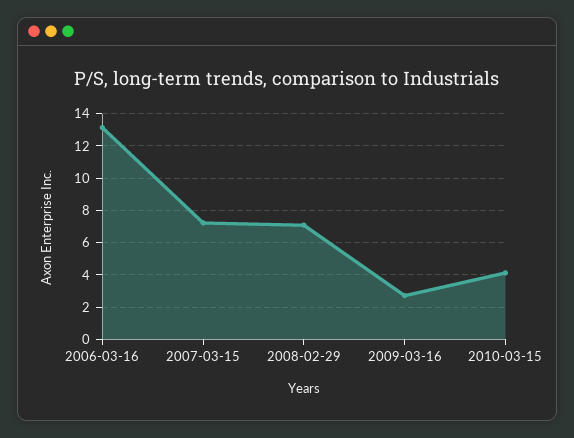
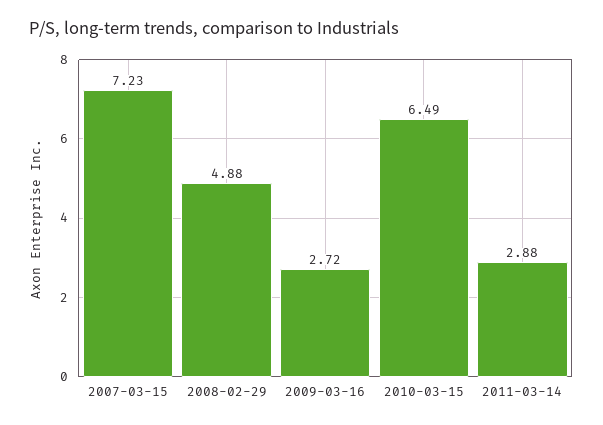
2006-03-16: 13 -> none
2008-02-29: 7 -> 4.88
2010-03-15: 4 -> 6.49
2011-03-14: none -> 2.88

